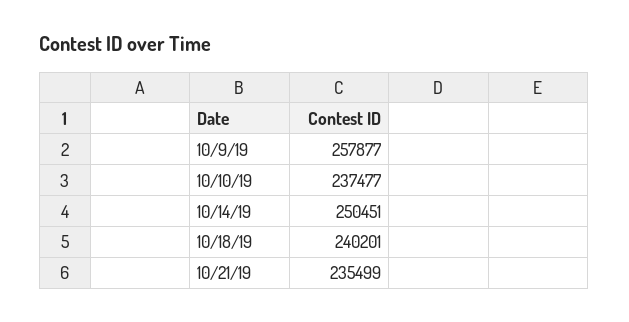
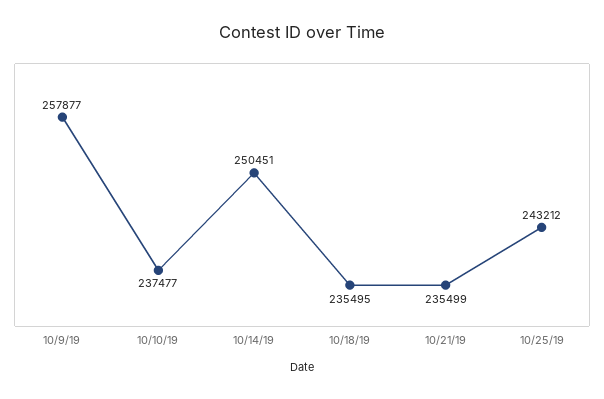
10/18/19: 240201 -> 235495
10/25/19: none -> 243212

